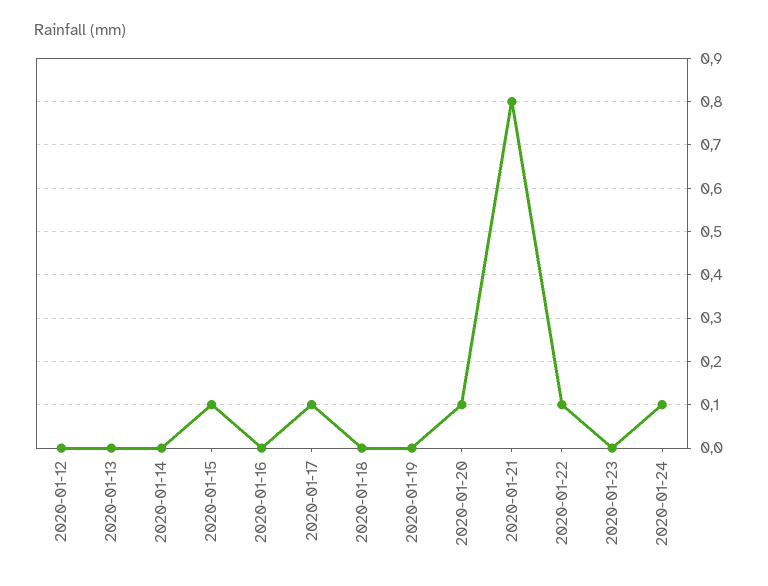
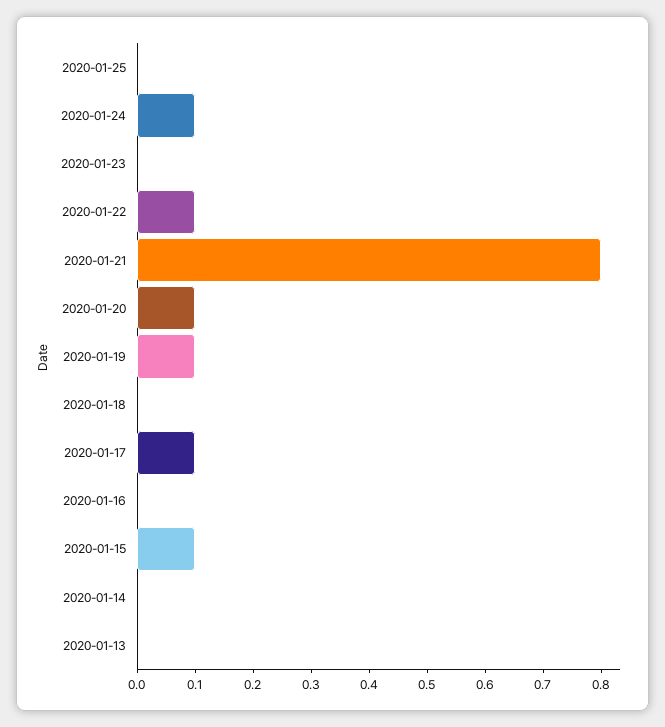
2020-01-12: 0 -> none
2020-01-19: 0 -> 0.1
2020-01-25: none -> 0

